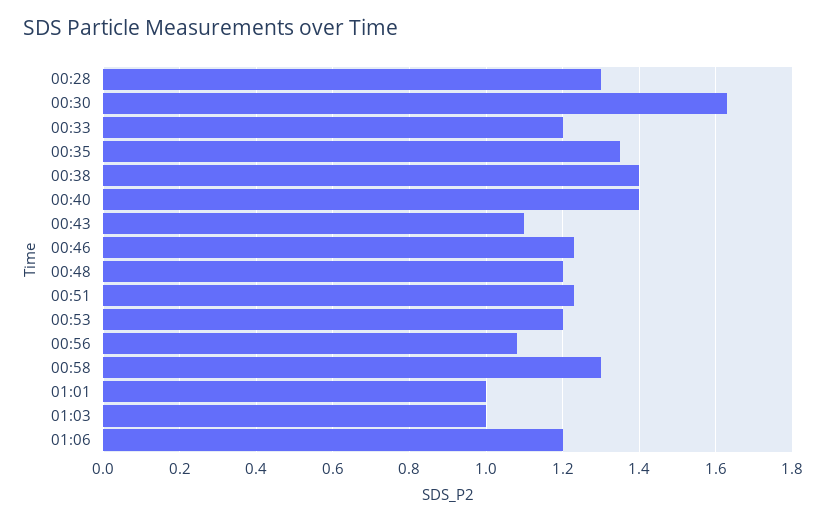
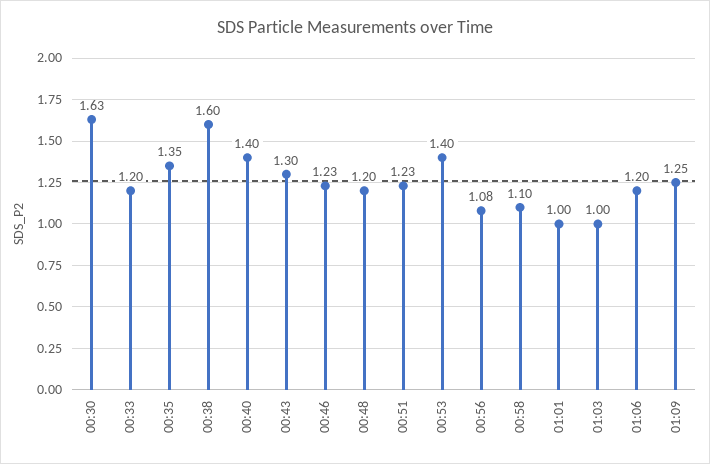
00:28: 1.3 -> none
00:38: 1.4 -> 1.6
00:43: 1.1 -> 1.3
00:53: 1.2 -> 1.4
00:58: 1.3 -> 1.1
01:09: none -> 1.25

